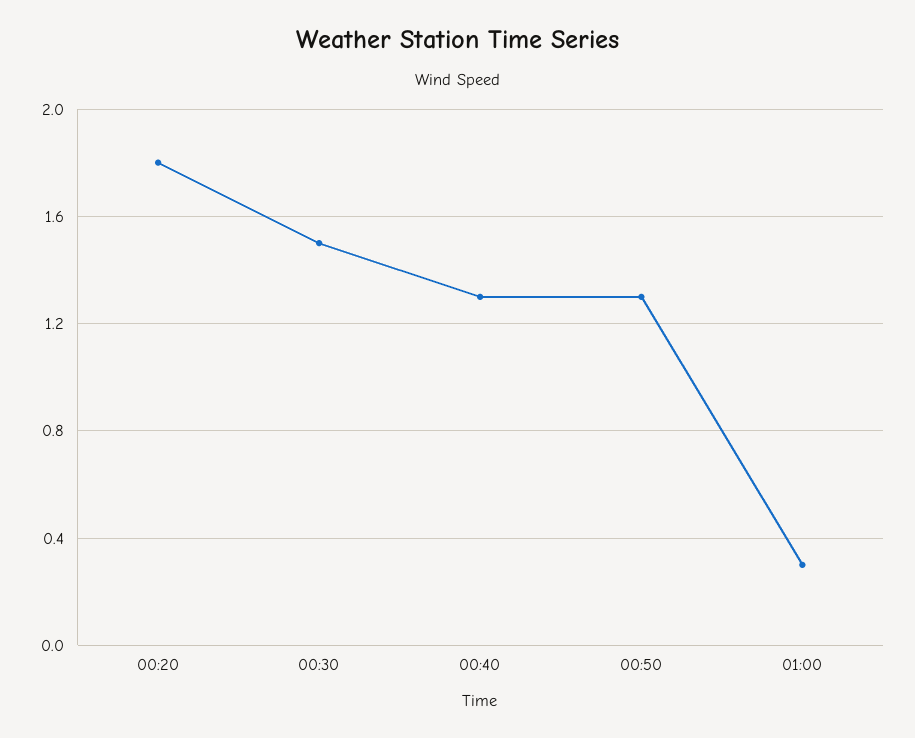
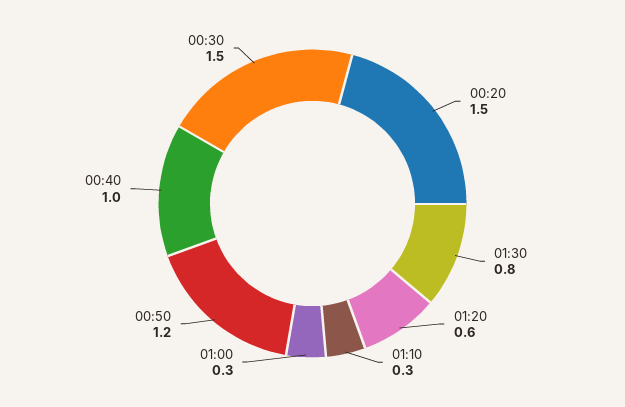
00:20: 1.8 -> 1.5
00:40: 1.3 -> 1
00:50: 1.3 -> 1.2
01:30: none -> 0.8
01:20: none -> 0.6
01:10: none -> 0.3

